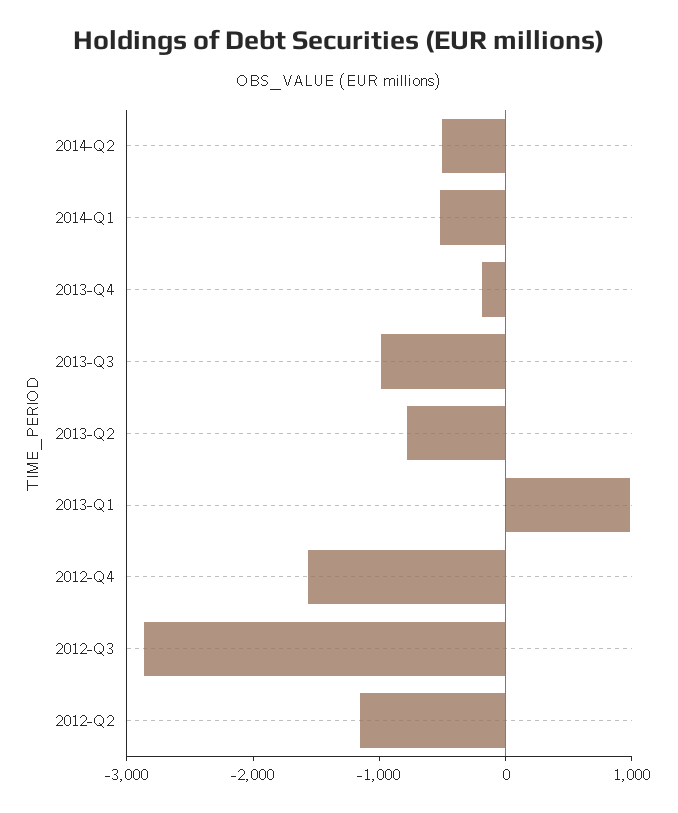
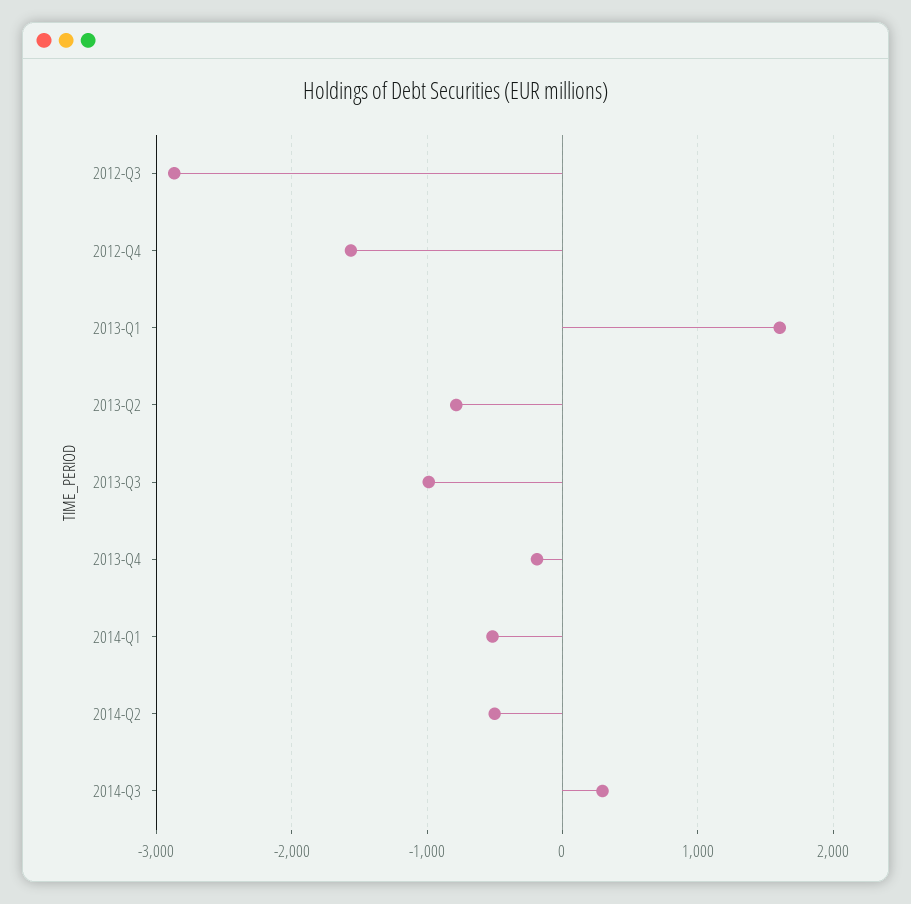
2013-Q1: 1000 -> 1600
2012-Q2: -1200 -> none
2014-Q3: none -> 300

